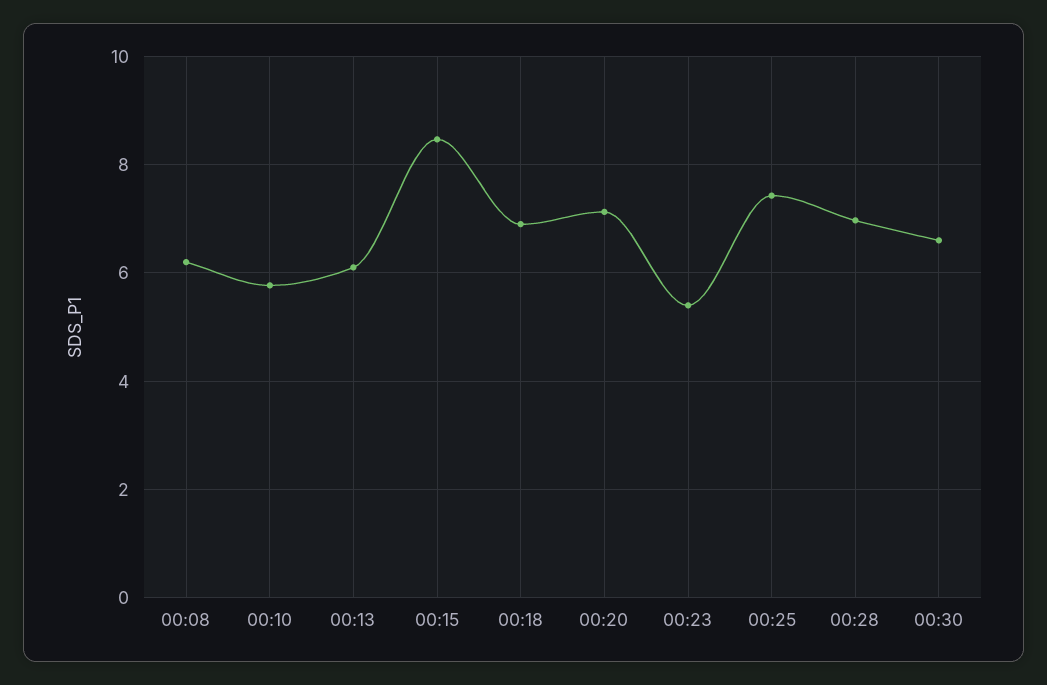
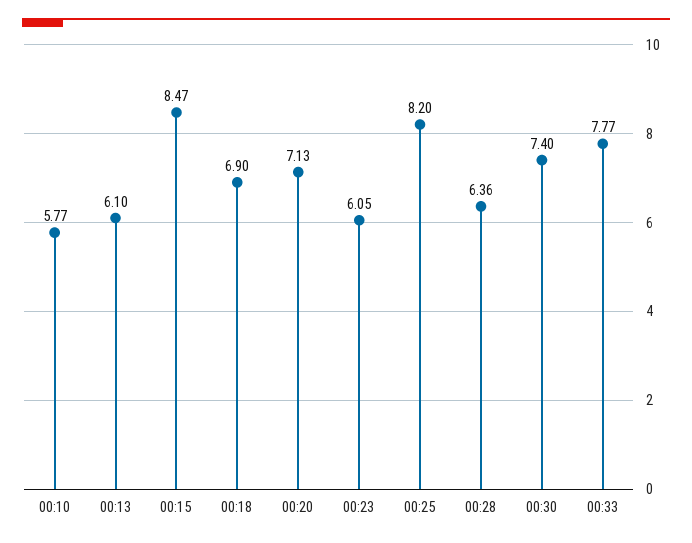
00:08: 6.2 -> none
00:23: 5.4 -> 6.05
00:25: 7.4 -> 8.2
00:28: 7 -> 6.36
00:30: 6.6 -> 7.4
00:33: none -> 7.77

